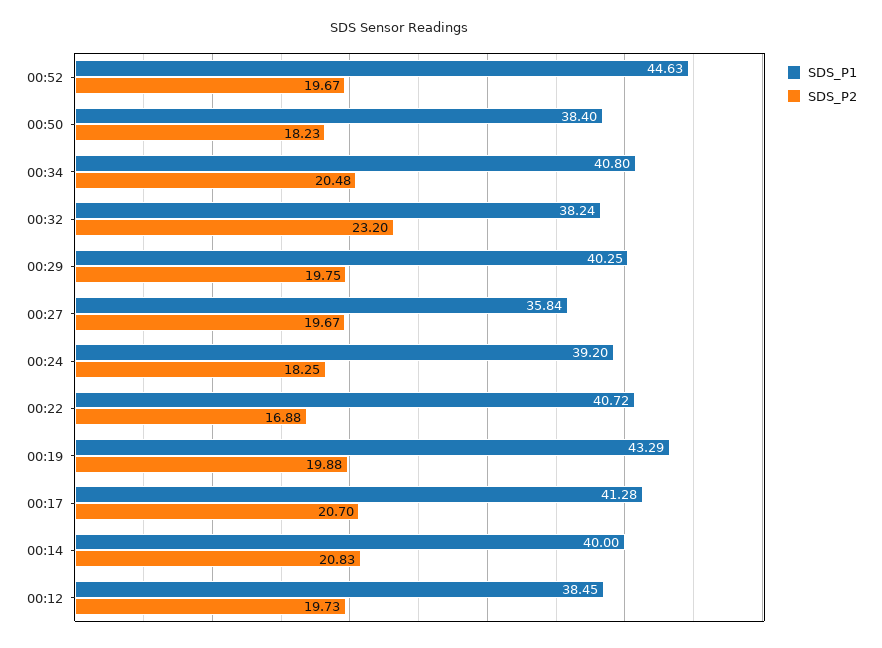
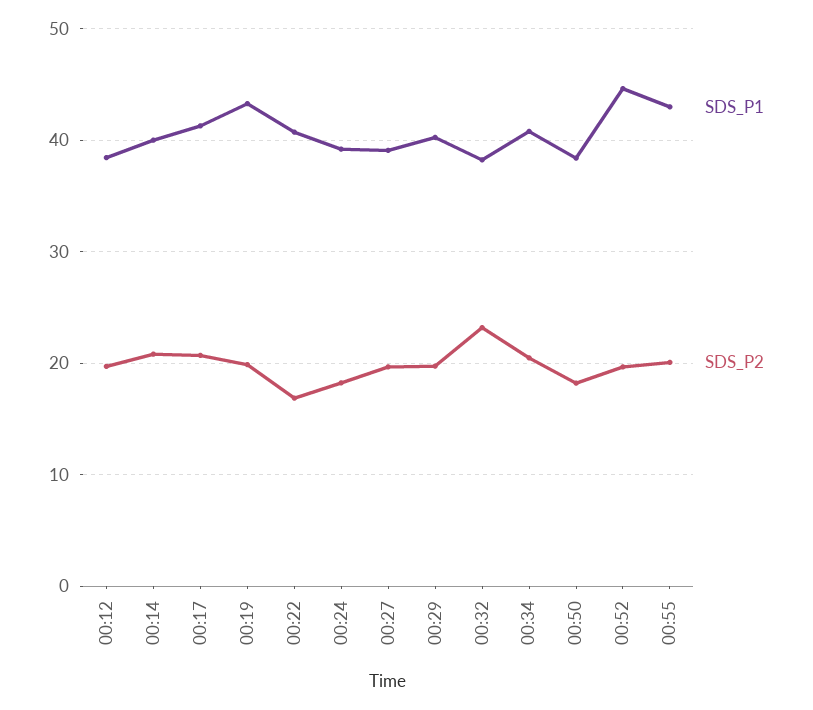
SDS_P1, 00:27: 35.84 -> 39
SDS_P1, 00:55: none -> 43
SDS_P2, 00:55: none -> 20

